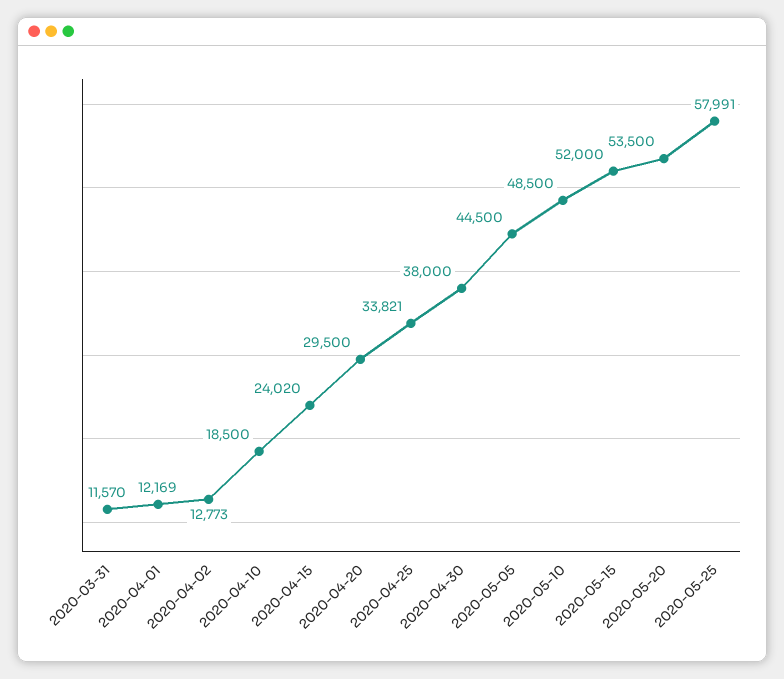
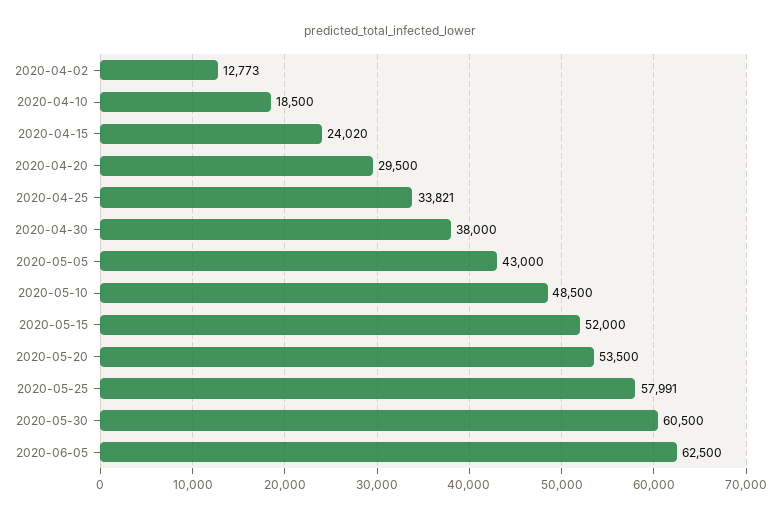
2020-03-31: 11570 -> none
2020-04-01: 12169 -> none
2020-05-05: 44500 -> 43000
2020-05-30: none -> 60500
2020-06-05: none -> 62500

